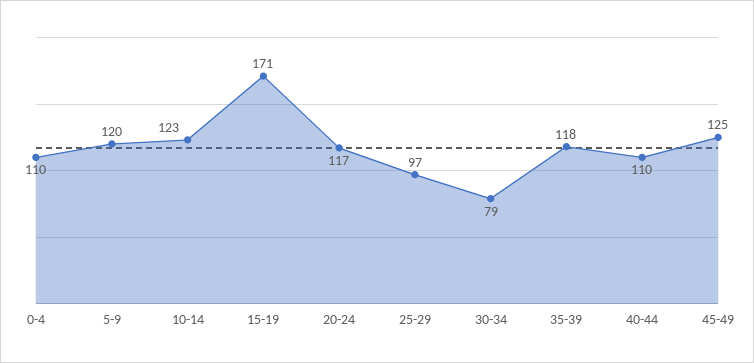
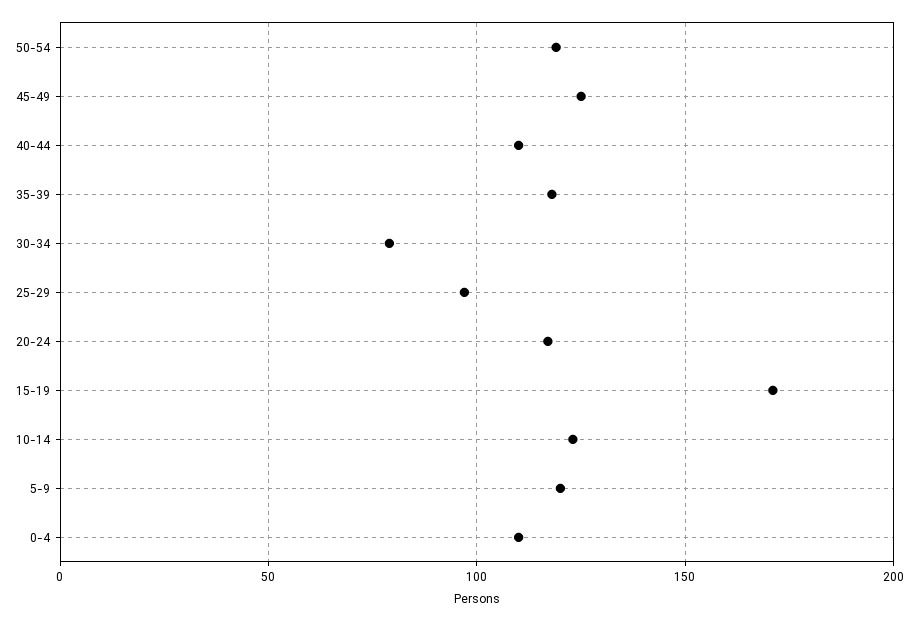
50-54: none -> 120

